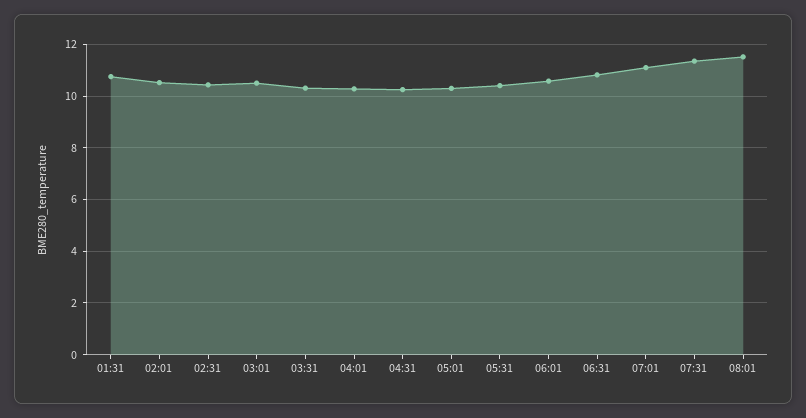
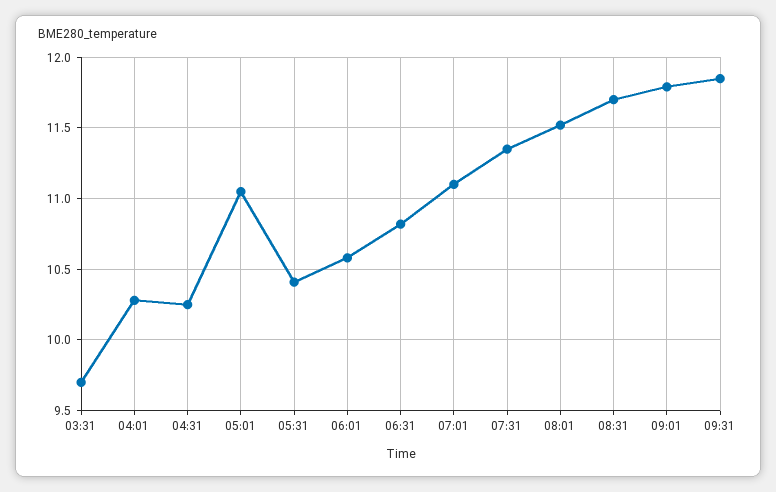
01:31: 10.75 -> none
02:01: 10.5 -> none
02:31: 10.5 -> none
03:01: 10.5 -> none
03:31: 10.25 -> 9.7
05:01: 10.25 -> 11.05
08:31: none -> 11.7
09:01: none -> 11.8
09:31: none -> 11.85

